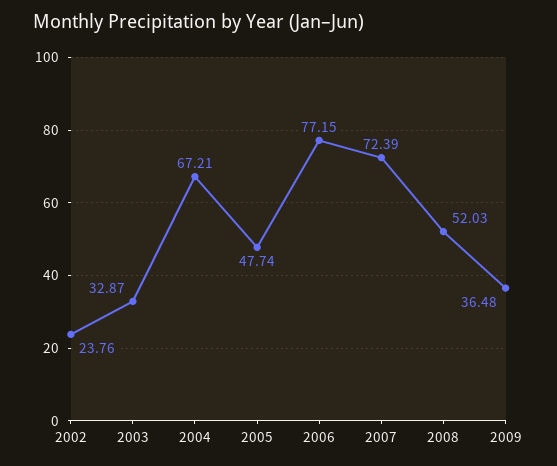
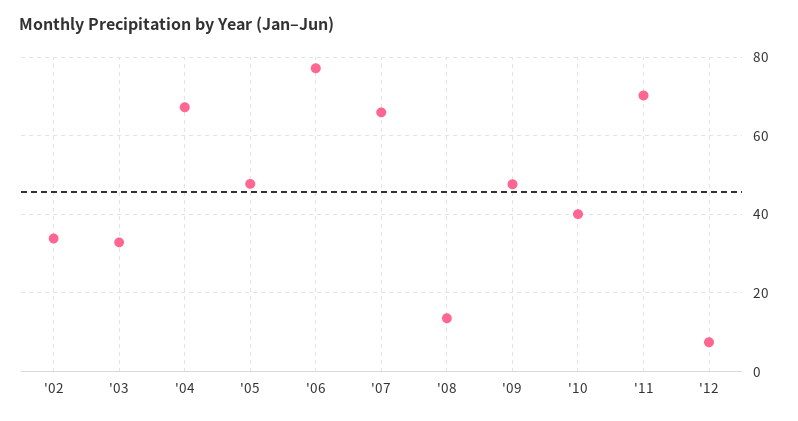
2002: 23.76 -> 34
2007: 72.39 -> 66
2008: 52.03 -> 14
2009: 36.48 -> 48
'10: none -> 40
'11: none -> 70
'12: none -> 8

